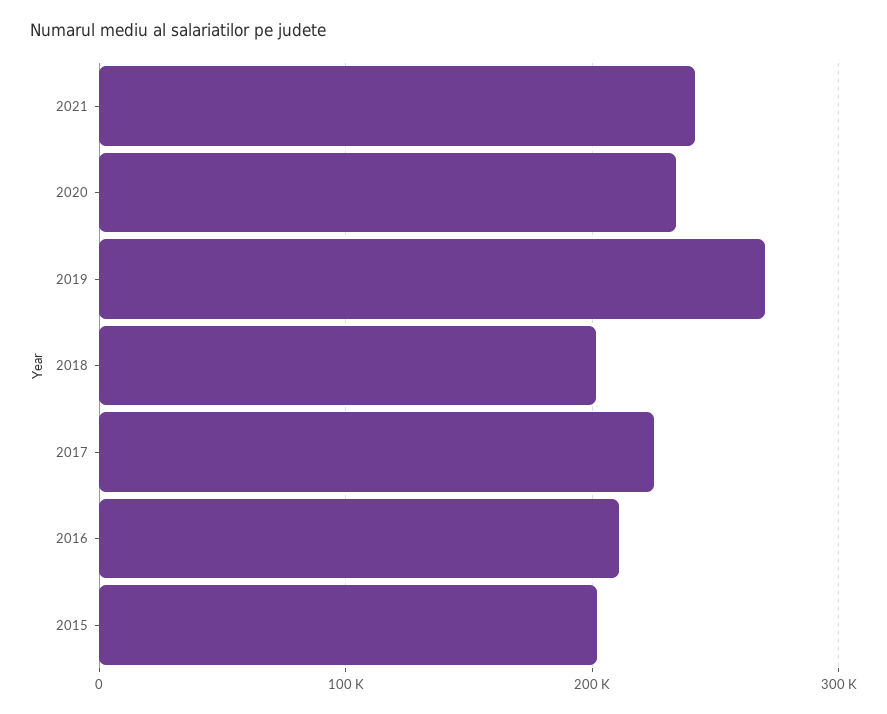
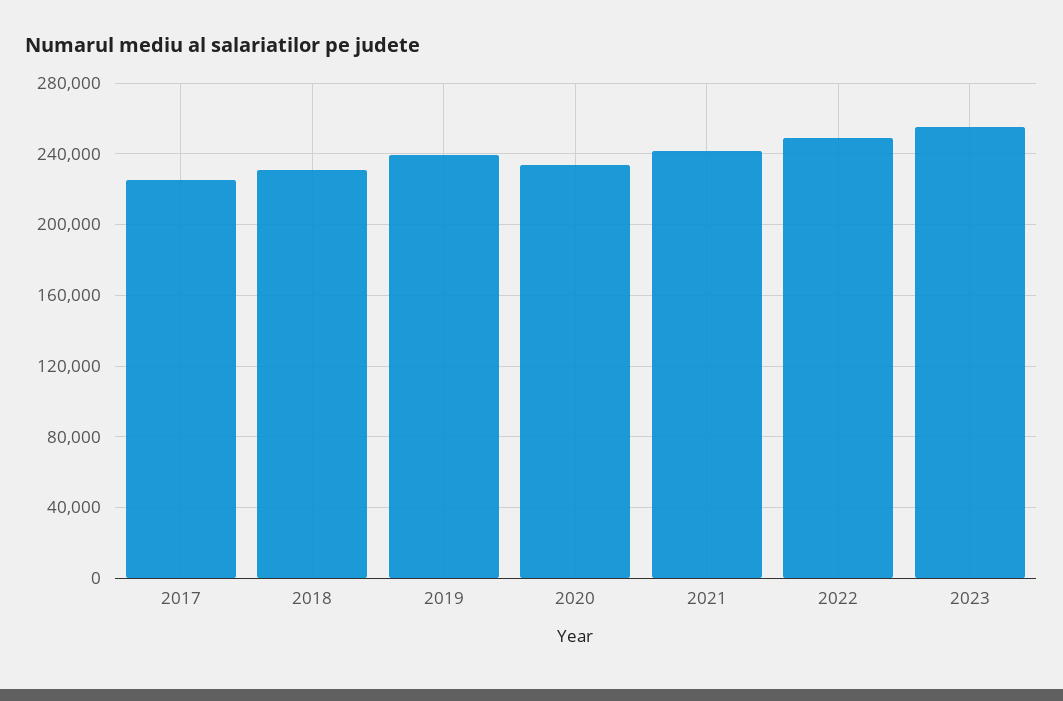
2019: 270000 -> 240000
2018: 200000 -> 230000
2016: 210000 -> none
2015: 200000 -> none
2022: none -> 250000
2023: none -> 255000

